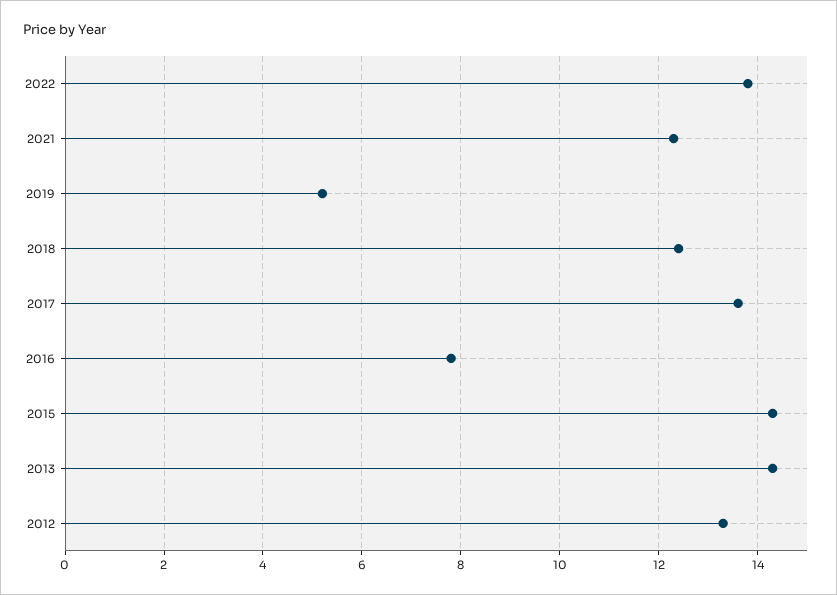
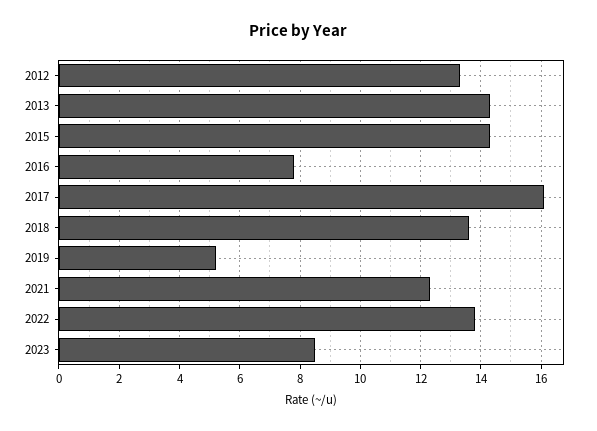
2018: 12.5 -> 13.5
2017: 13.5 -> 16
2023: none -> 8.5

